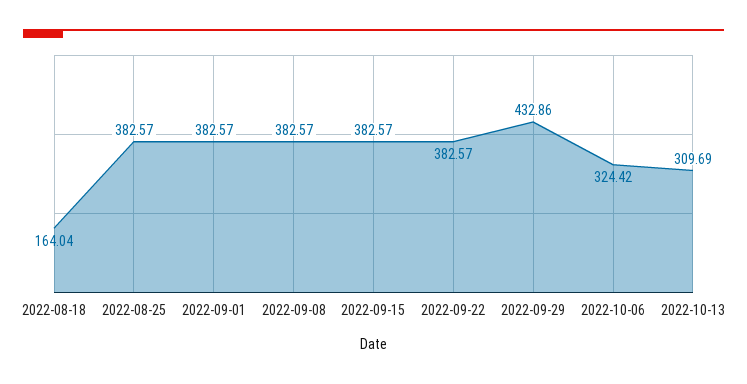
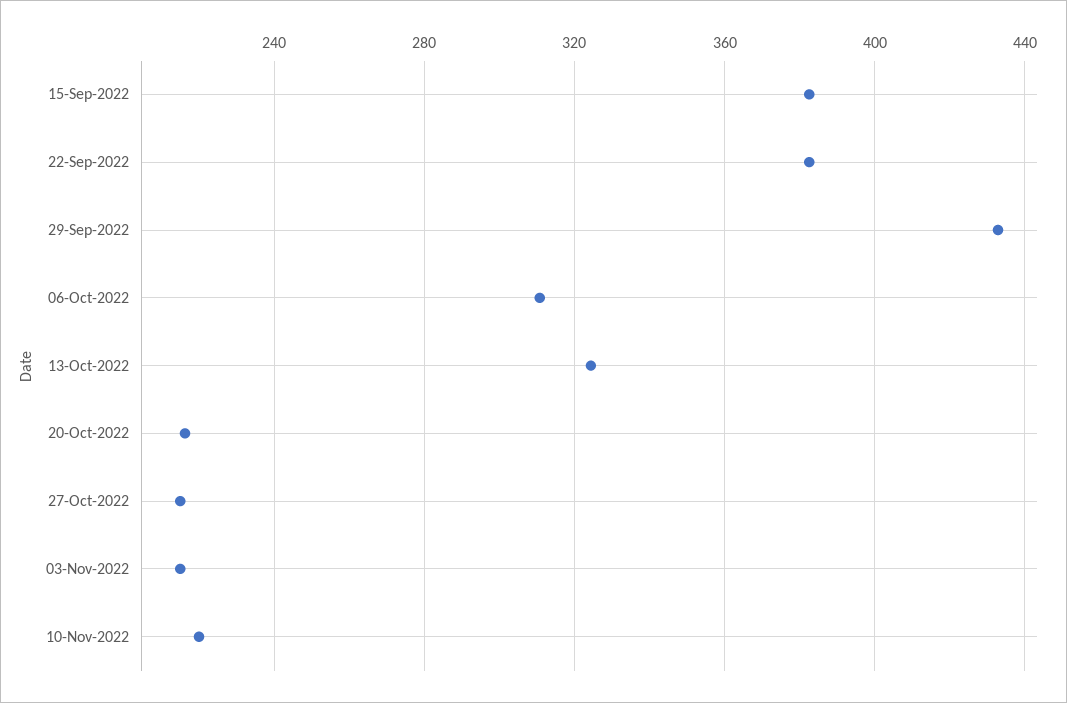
2022-08-18: 164.04 -> none
2022-08-25: 382.57 -> none
2022-09-01: 382.57 -> none
2022-09-08: 382.57 -> none
2022-10-06: 324.42 -> 310
2022-10-13: 309.69 -> 325
20-Oct-2022: none -> 215
27-Oct-2022: none -> 215
03-Nov-2022: none -> 215
10-Nov-2022: none -> 220

